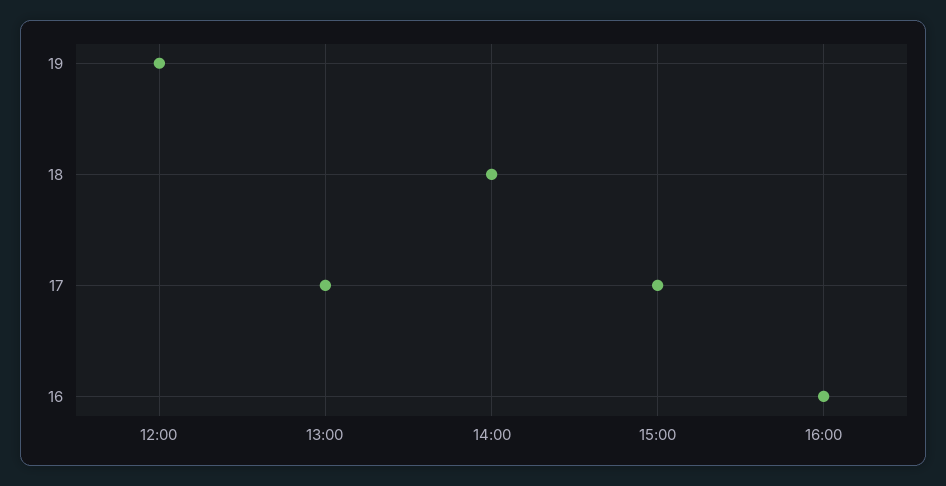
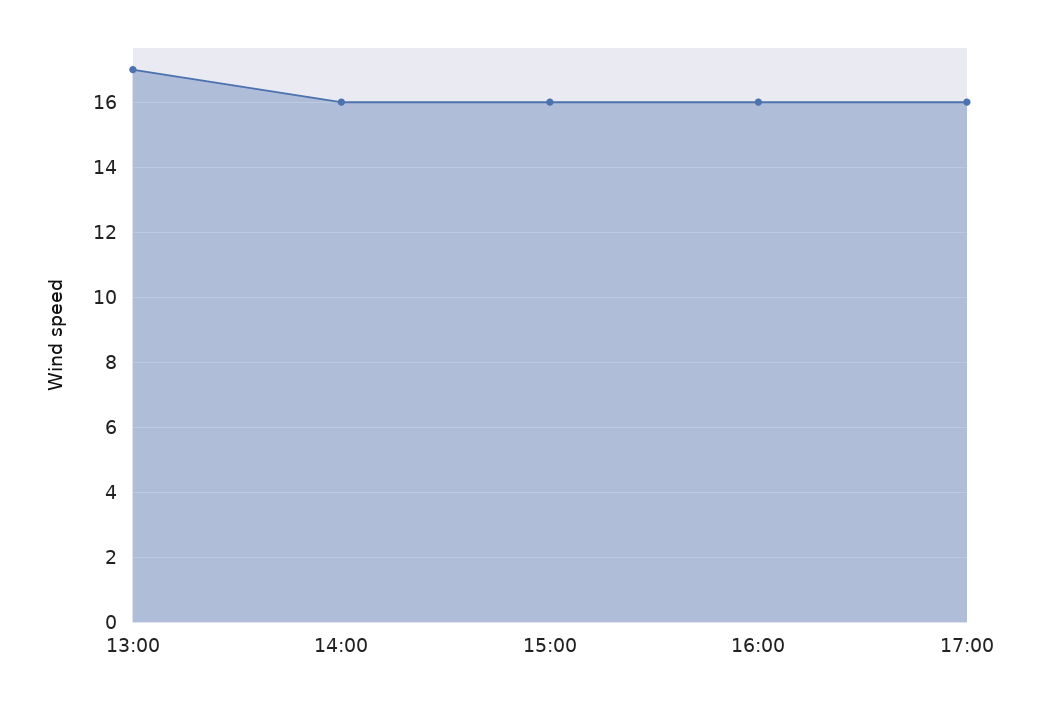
12:00: 19 -> none
14:00: 18 -> 16
15:00: 17 -> 16
17:00: none -> 16

